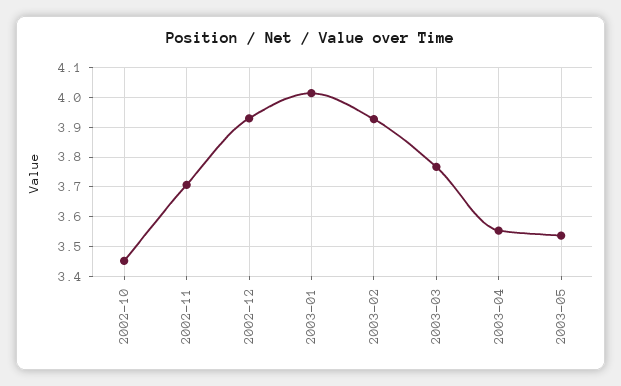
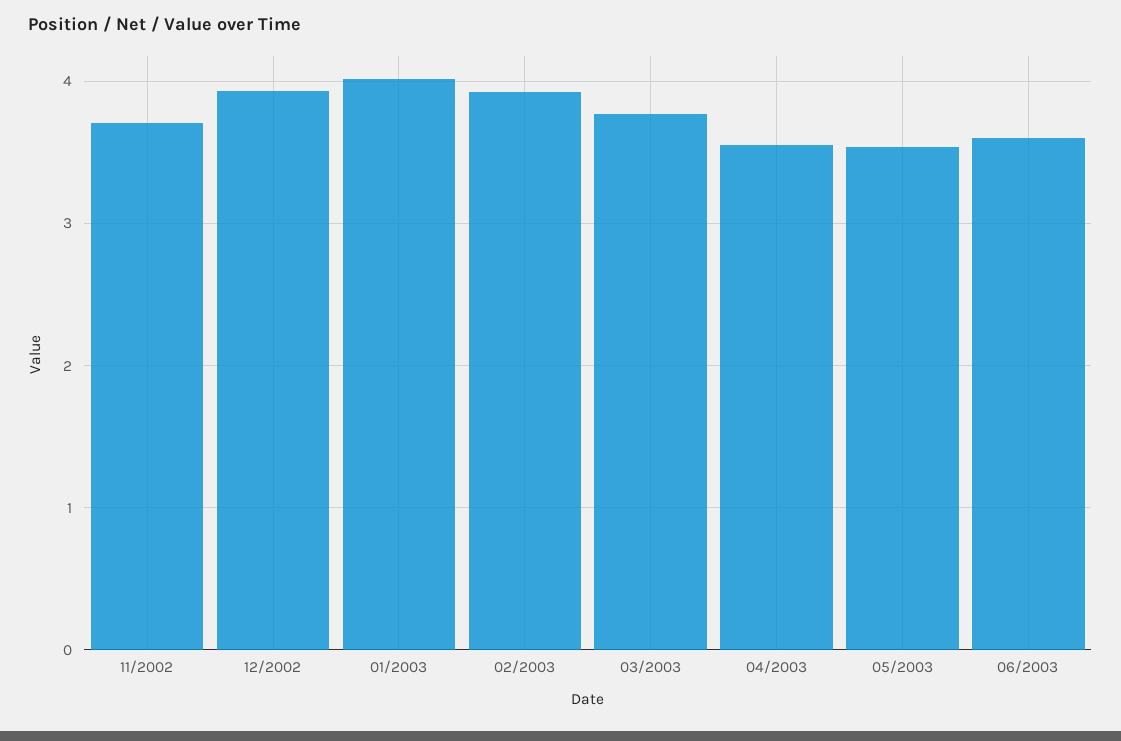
2002-10: 3.45 -> none
06/2003: none -> 3.6

